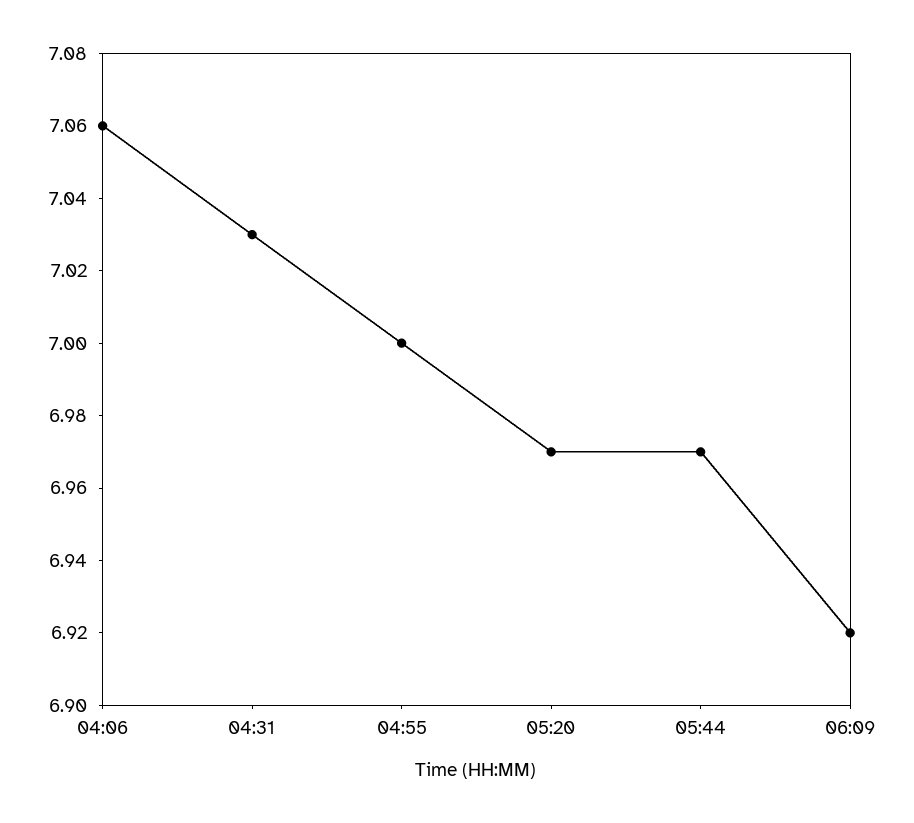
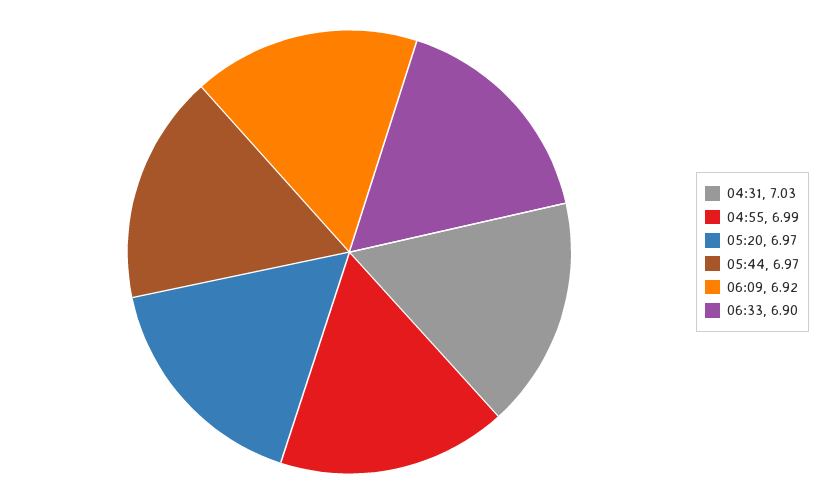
04:06: 7.06 -> none
04:55: 7 -> 6.99
06:33: none -> 6.9

